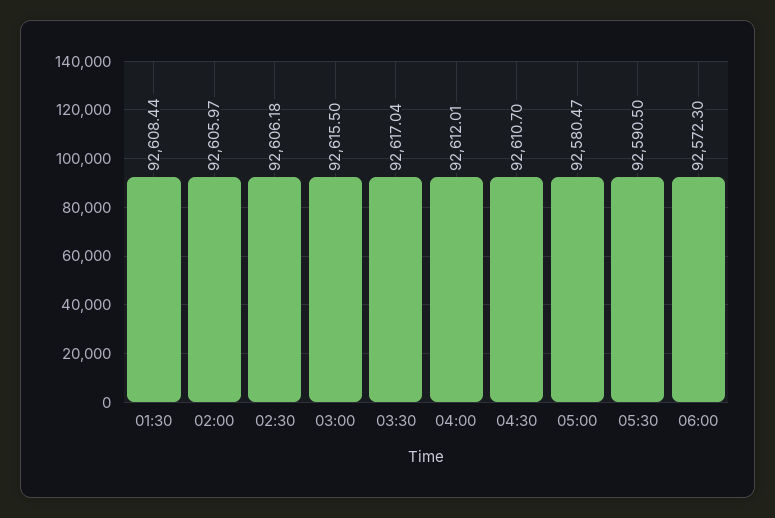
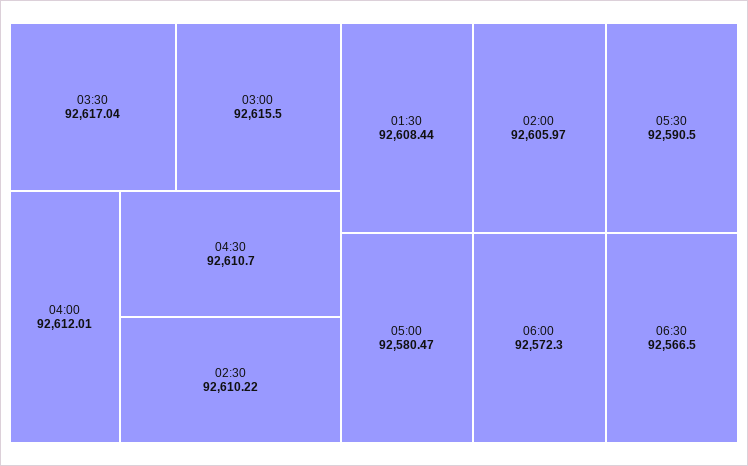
02:30: 92606.18 -> 92610.22
06:30: none -> 92566.5

